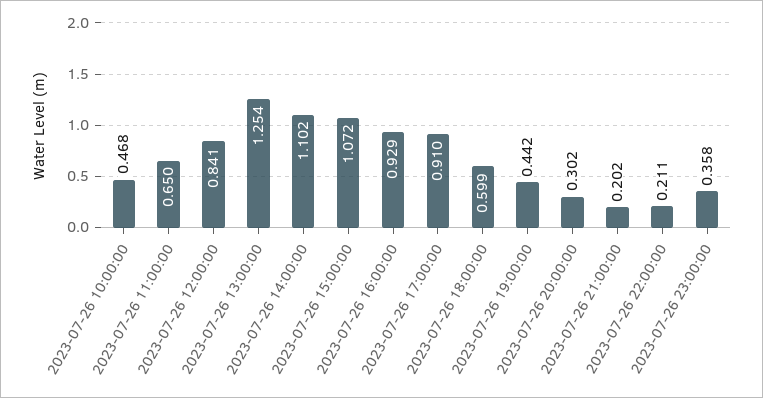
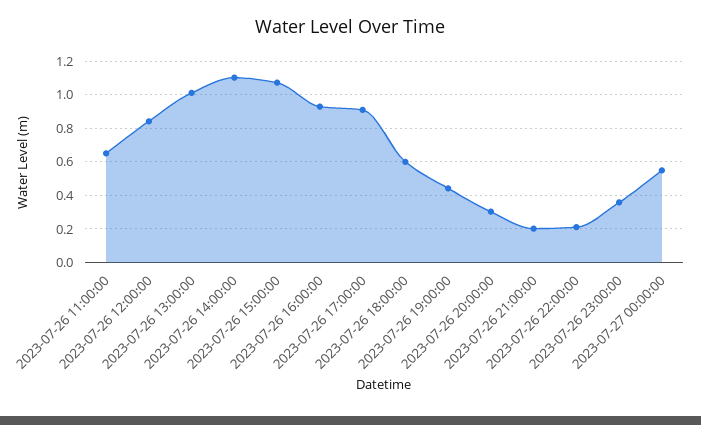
2023-07-26 10:00:00: 0.468 -> none
2023-07-26 13:00:00: 1.254 -> 1
2023-07-27 00:00:00: none -> 0.55

